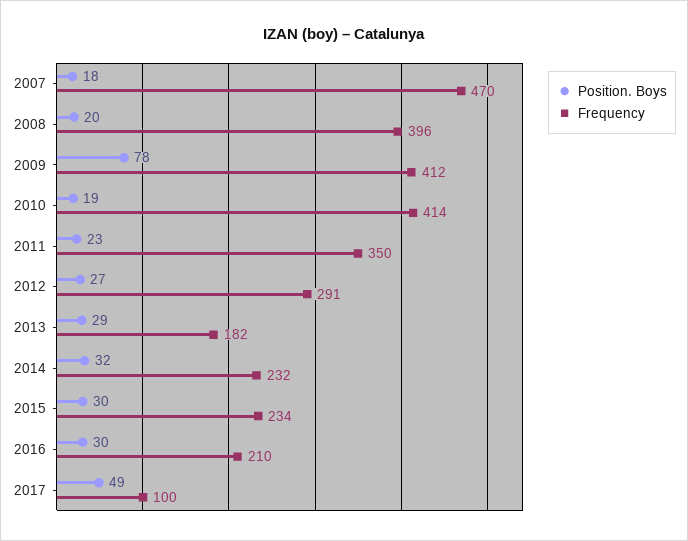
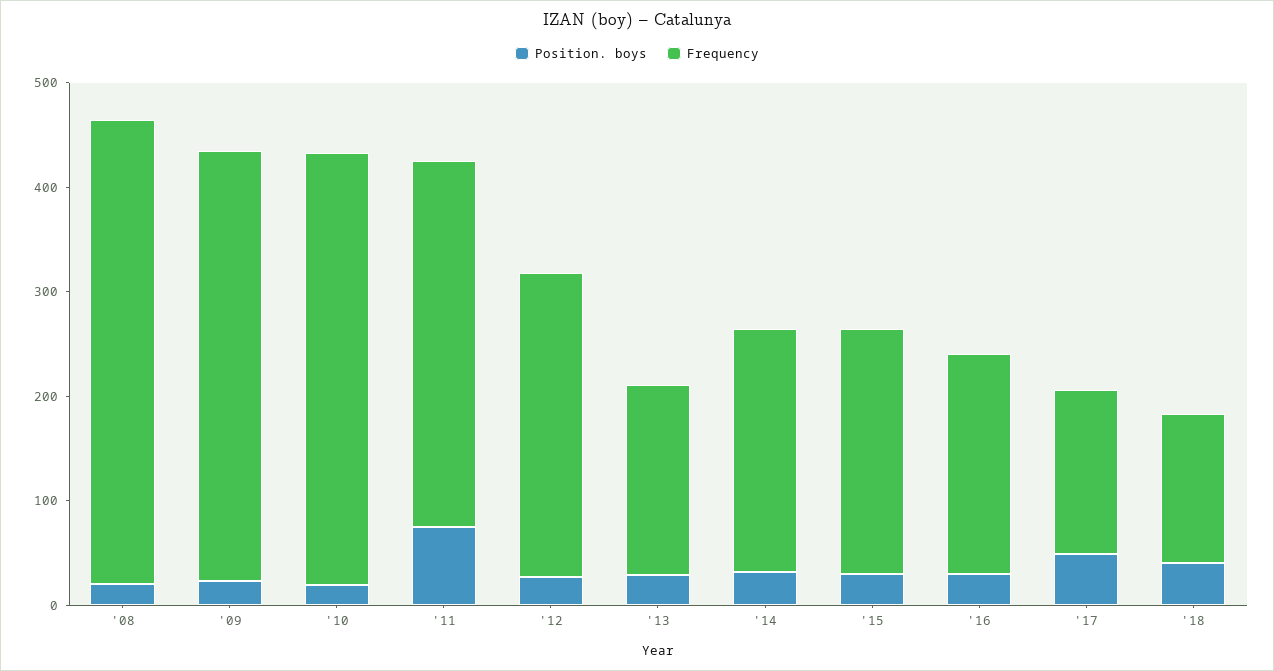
Position. Boys, 2007: 18 -> none
Frequency, 2007: 470 -> none
Frequency, 2008: 396 -> 440
Position. Boys, 2009: 78 -> 20
Position. Boys, 2011: 23 -> 80
Frequency, 2017: 100 -> 160
Position. Boys, '18: none -> 40
Frequency, '18: none -> 140

